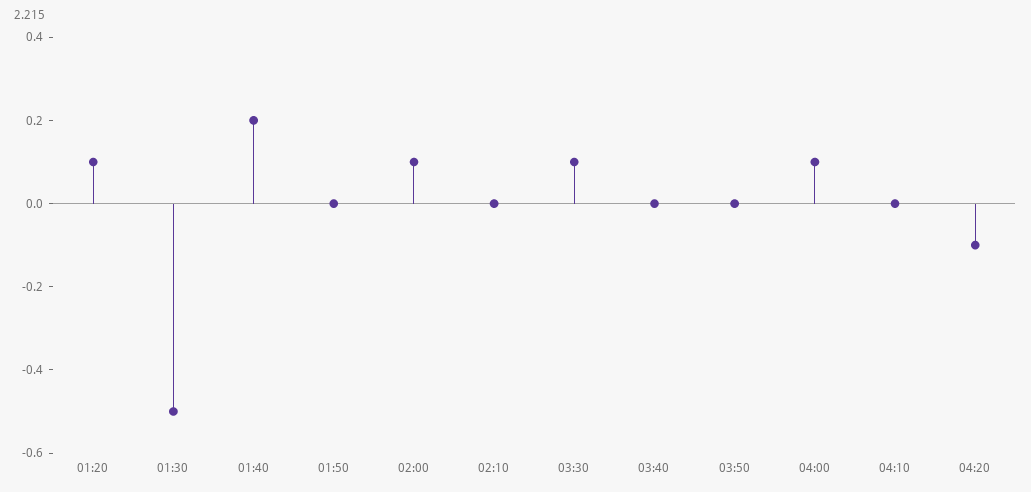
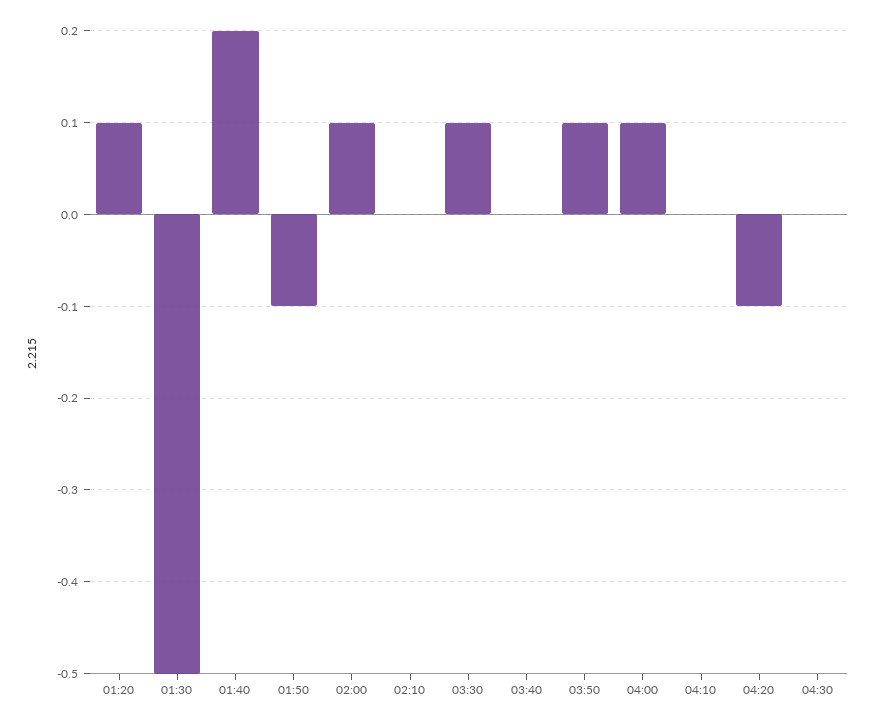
01:50: 0 -> -0.1
03:50: 0 -> 0.1
04:30: none -> 0

